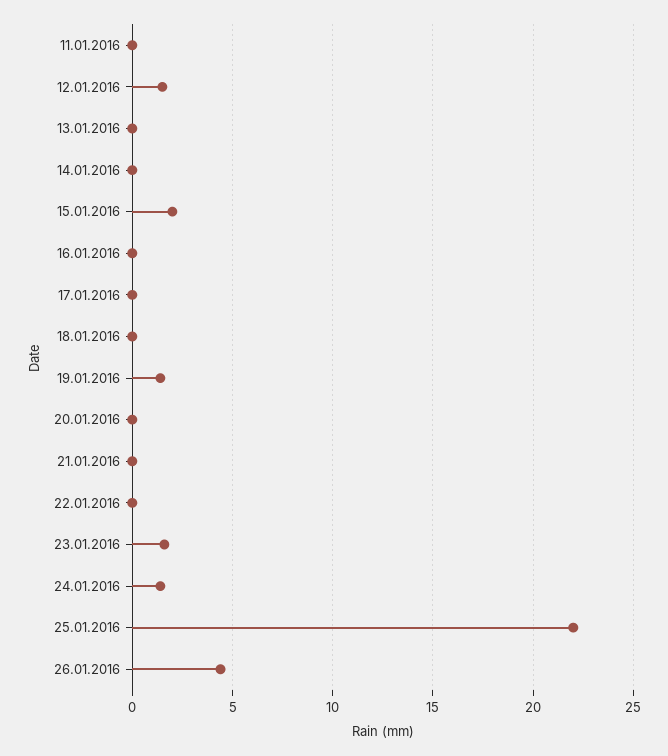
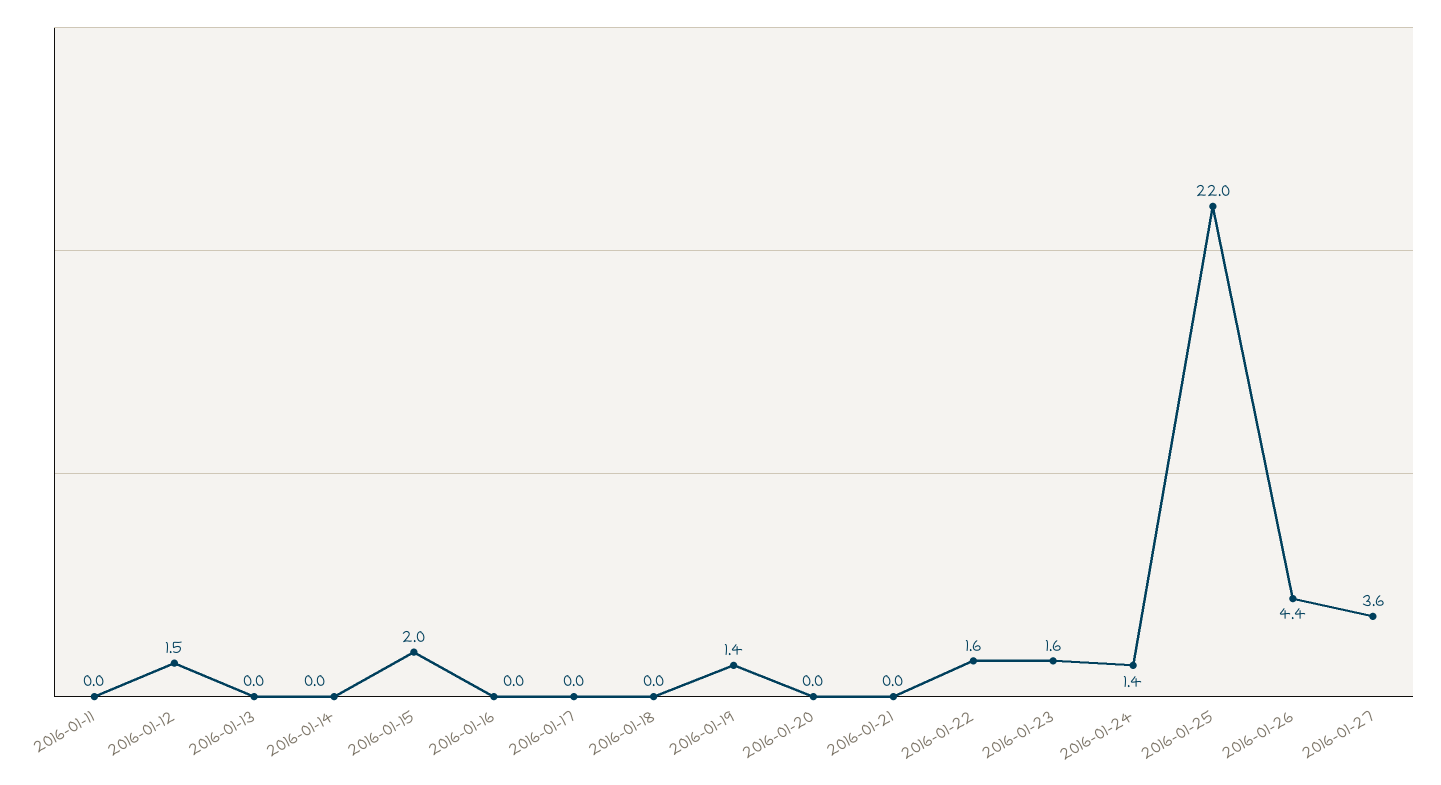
22.01.2016: 0 -> 1.6
2016-01-27: none -> 3.6

